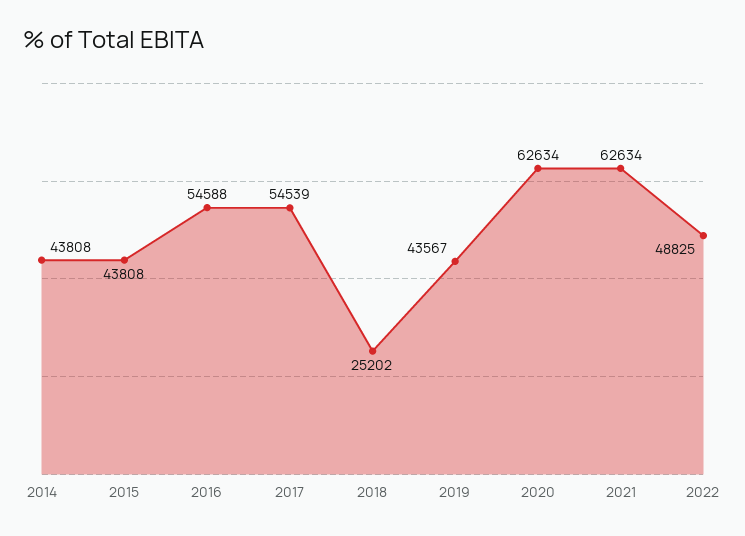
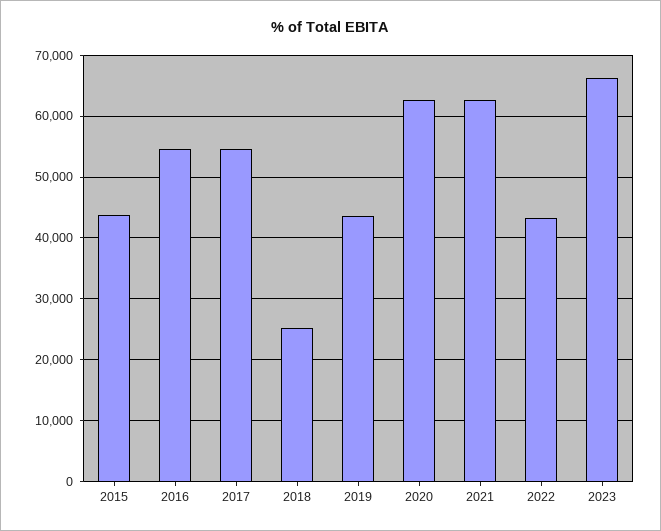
2014: 43808 -> none
2022: 48825 -> 43000
2023: none -> 66000

